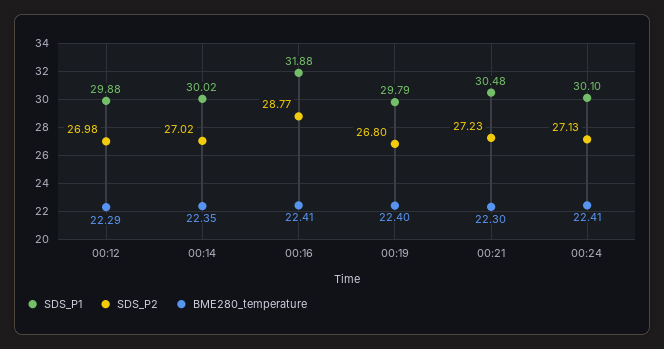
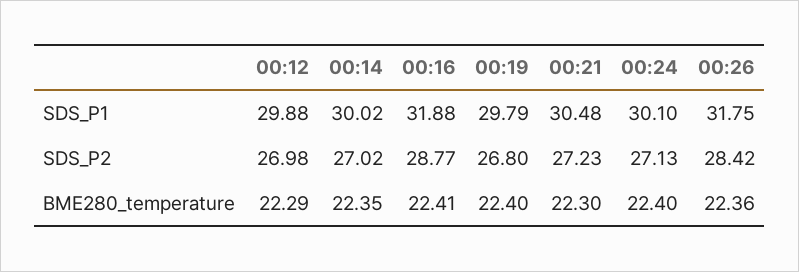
BME280_temperature, 00:24: 22.41 -> 22.4
SDS_P1, 00:26: none -> 31.75
SDS_P2, 00:26: none -> 28.42
BME280_temperature, 00:26: none -> 22.36

